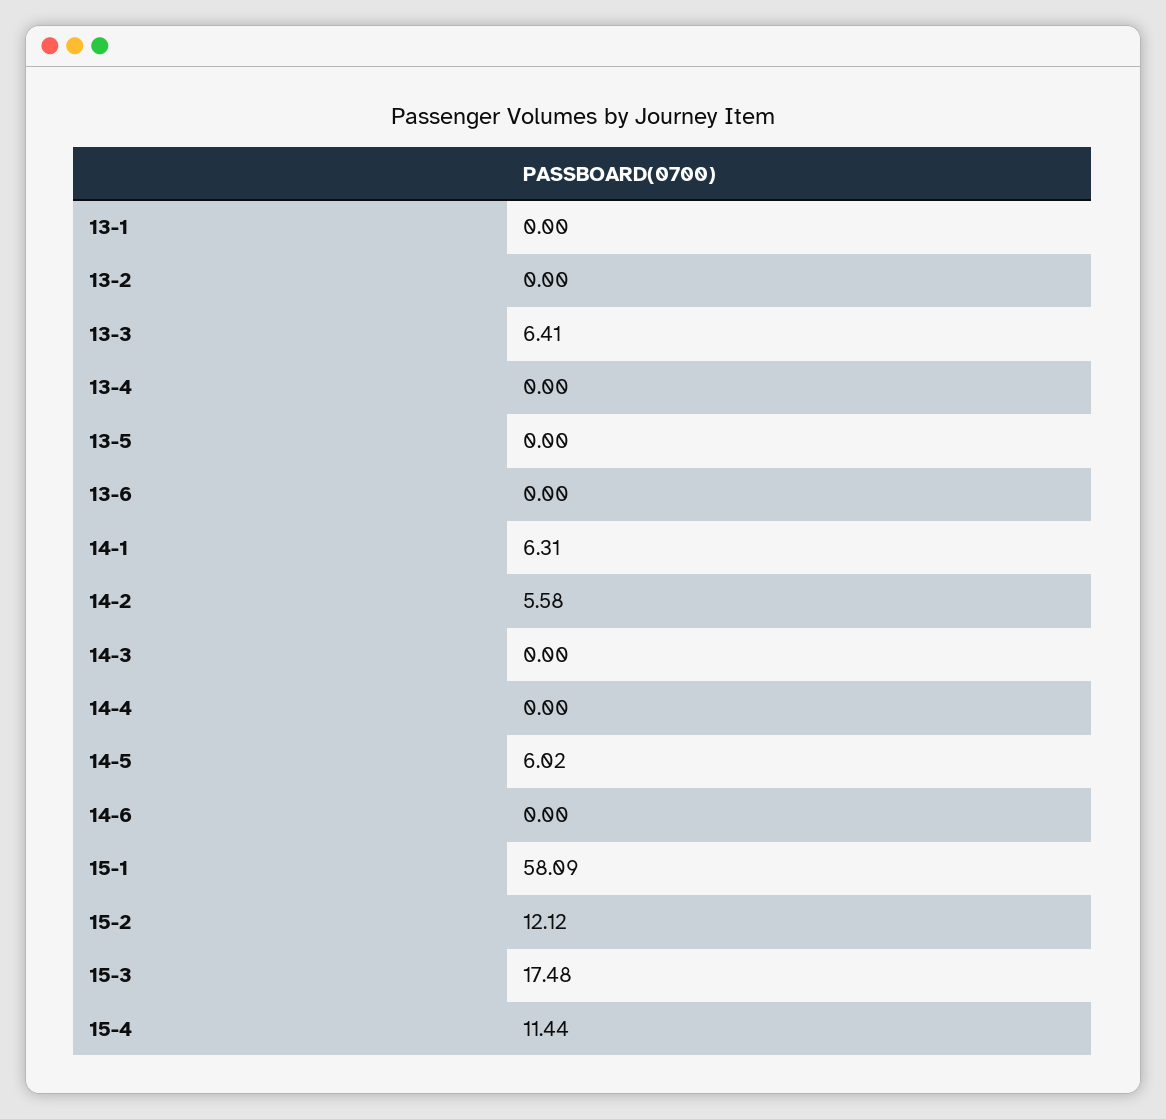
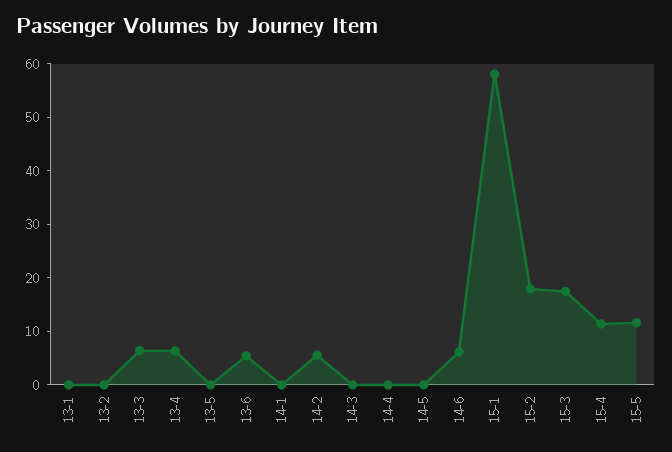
13-4: 0 -> 6
13-6: 0 -> 6
14-1: 6.31 -> 0
14-5: 6.02 -> 0
14-6: 0 -> 6
15-2: 12.12 -> 18
15-5: none -> 12

